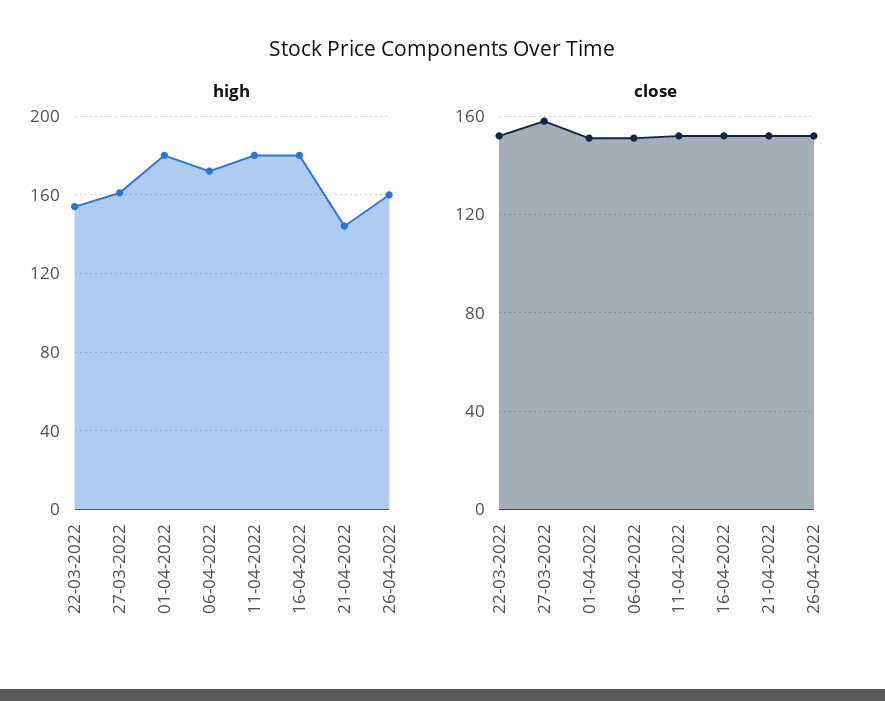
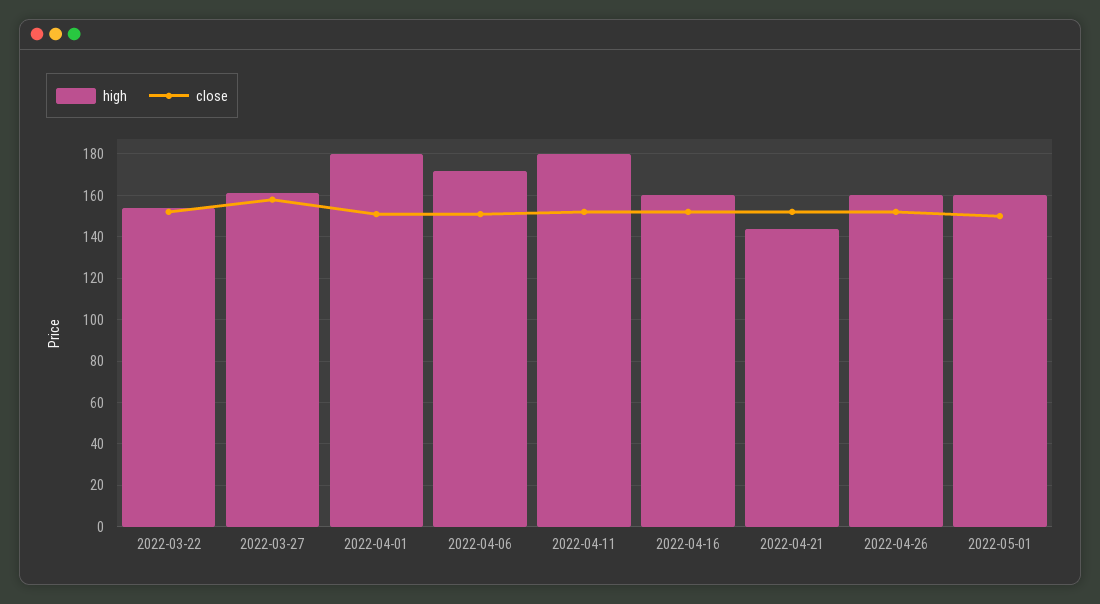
high, 16-04-2022: 180 -> 160
high, 2022-05-01: none -> 160
close, 2022-05-01: none -> 150

